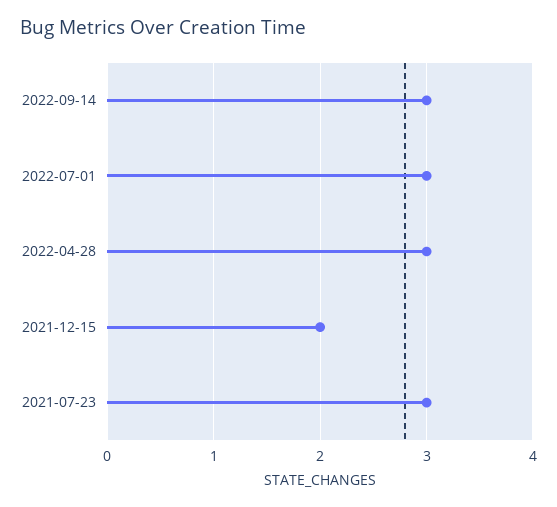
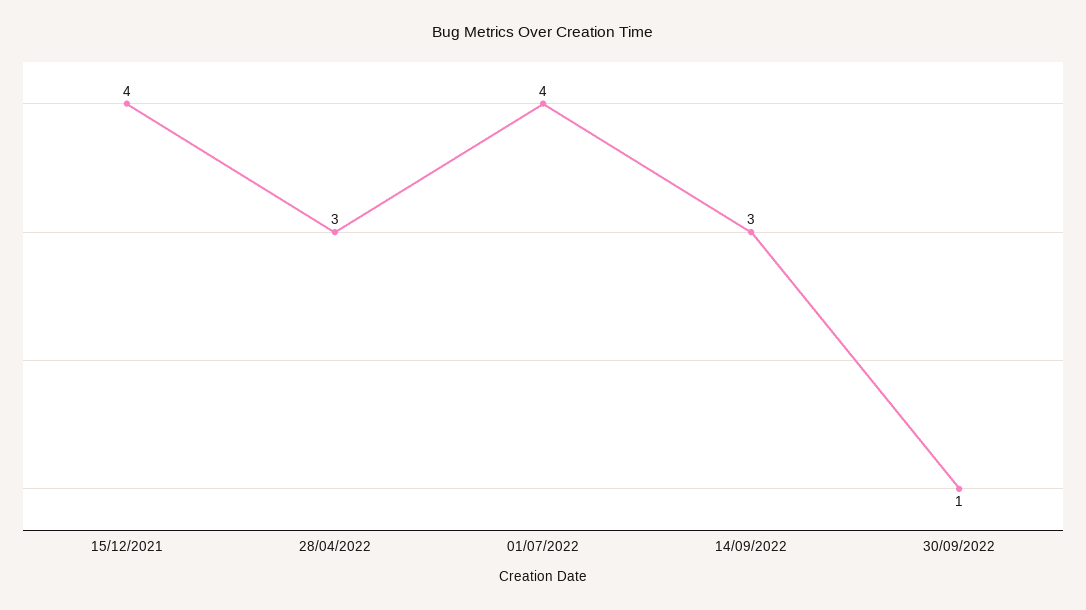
2022-07-01: 3 -> 4
2021-12-15: 2 -> 4
2021-07-23: 3 -> none
30/09/2022: none -> 1

